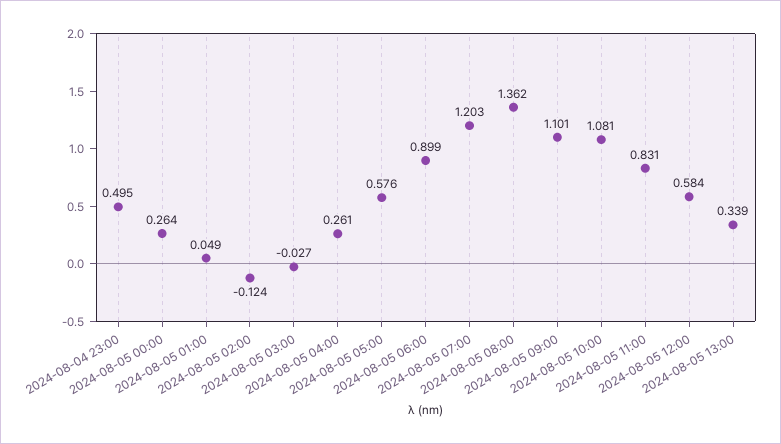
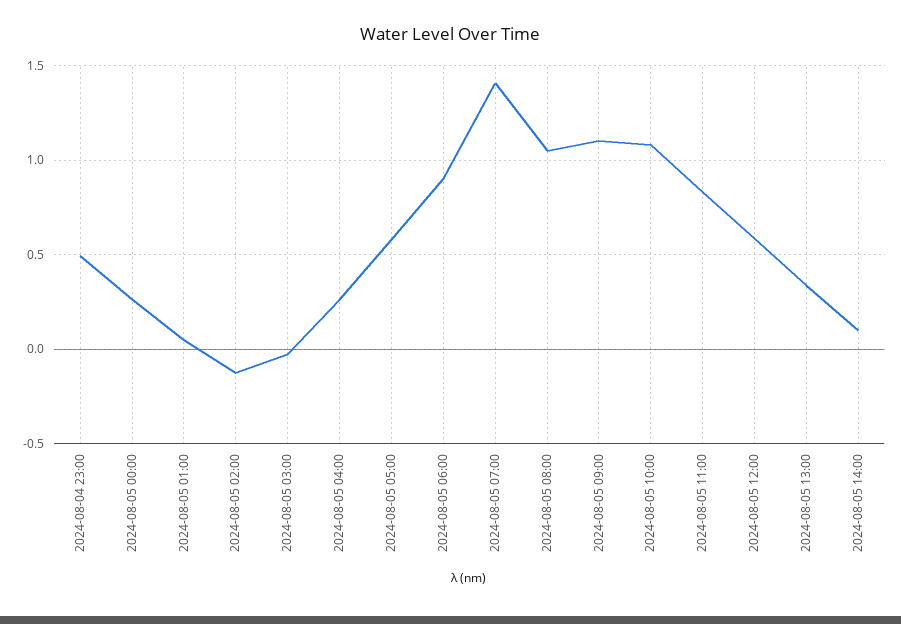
2024-08-05 07:00: 1.203 -> 1.4
2024-08-05 08:00: 1.362 -> 1.05
2024-08-05 14:00: none -> 0.1

